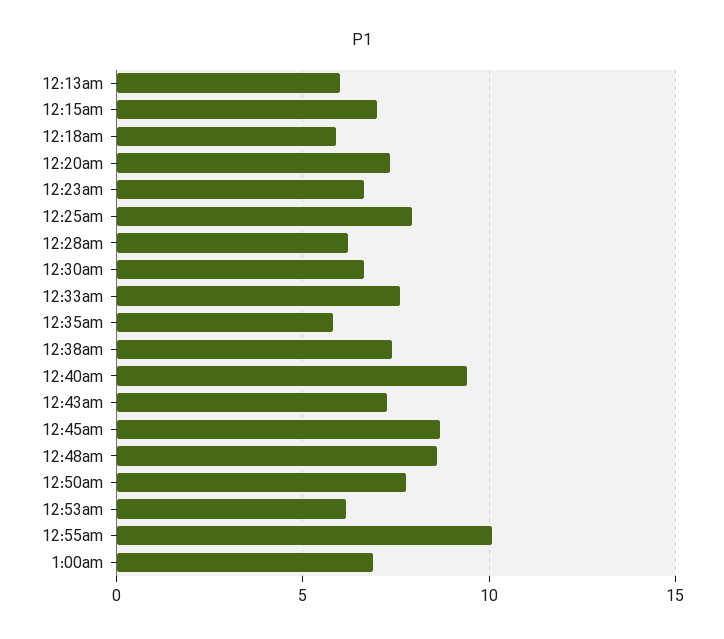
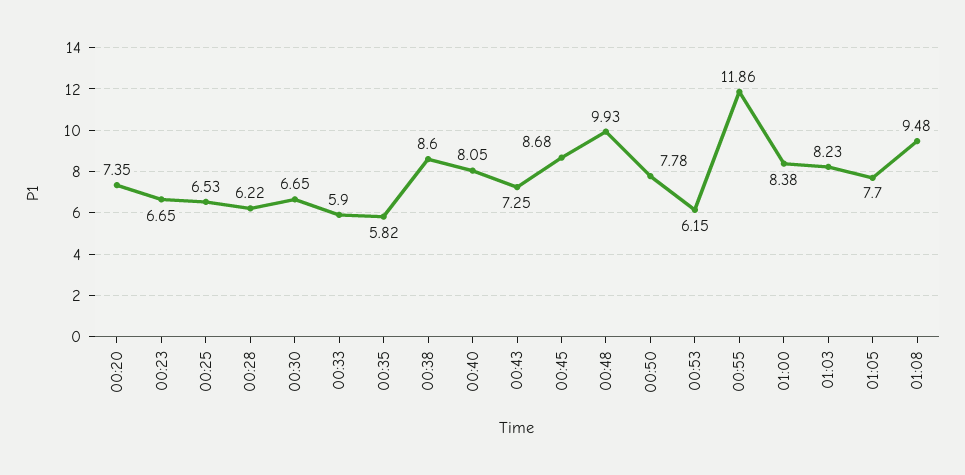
12:13am: 6 -> none
12:15am: 7 -> none
12:18am: 6 -> none
12:25am: 8 -> 6.53
12:33am: 7.5 -> 5.9
12:38am: 7.5 -> 8.6
12:40am: 9.5 -> 8.05
12:48am: 8.5 -> 9.93
12:55am: 10 -> 11.86
1:00am: 7 -> 8.38
01:03: none -> 8.23
01:05: none -> 7.7
01:08: none -> 9.48

